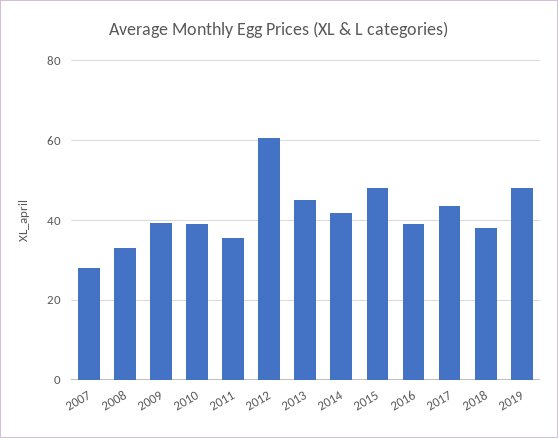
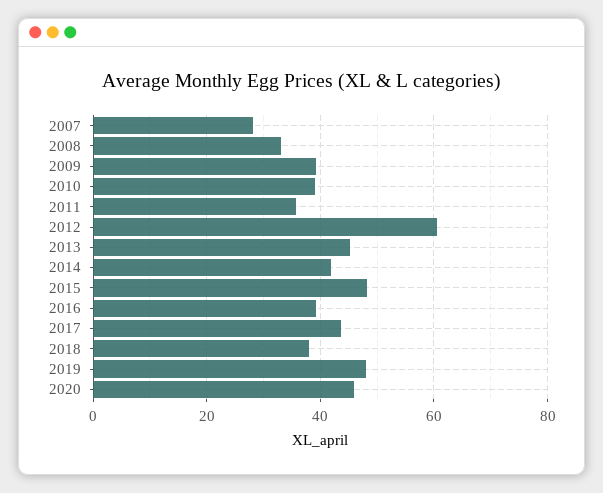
2020: none -> 46

